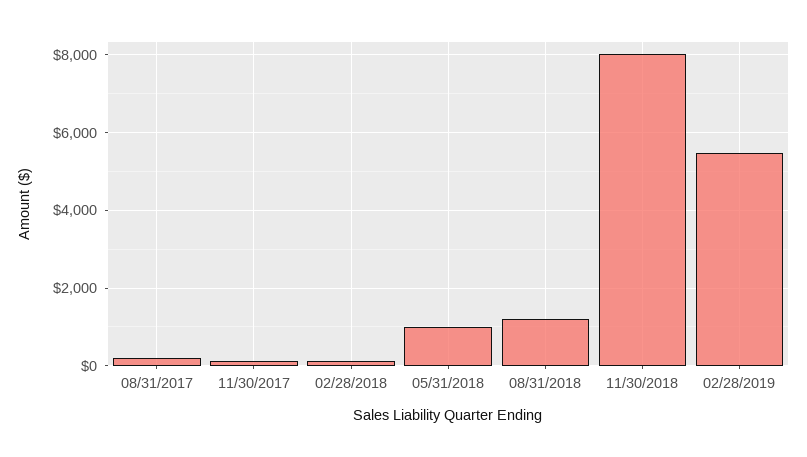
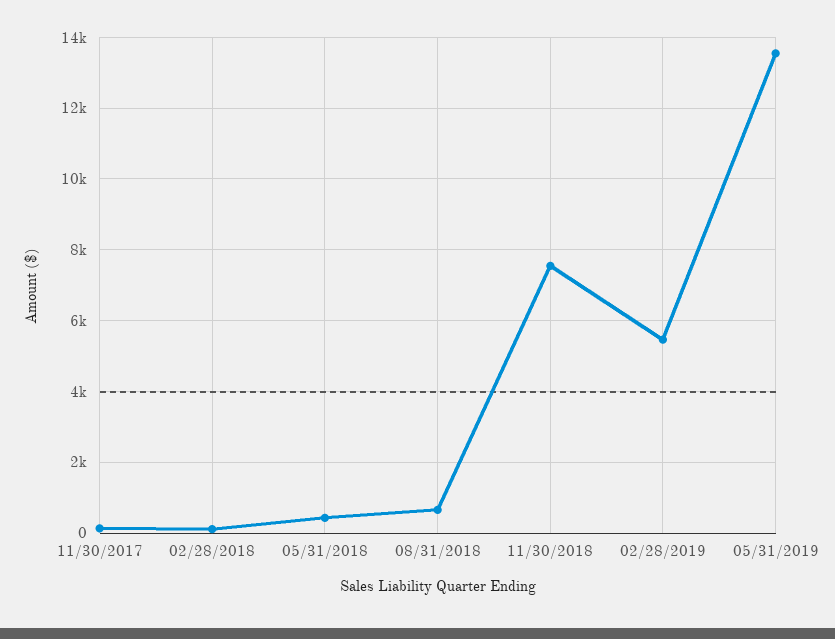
08/31/2017: 200 -> none
05/31/2018: 1000 -> 400
08/31/2018: 1200 -> 600
11/30/2018: 8000 -> 7600
05/31/2019: none -> 13600

